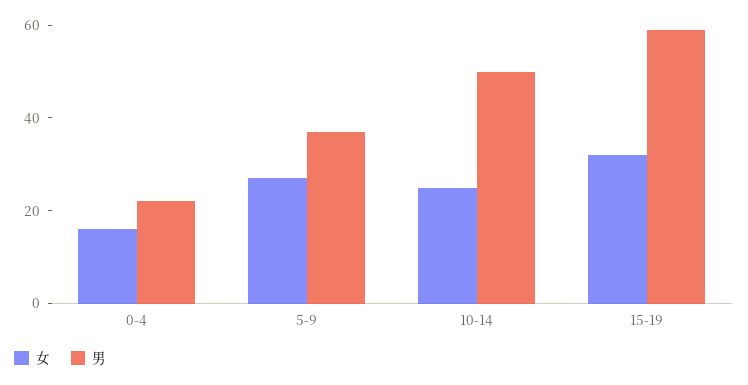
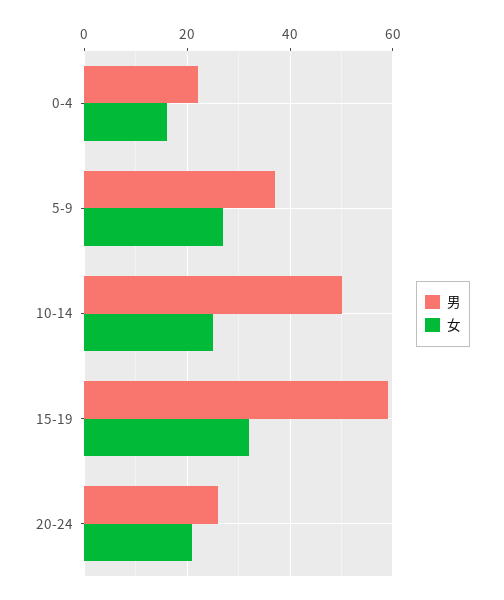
男, 20-24: none -> 25
女, 20-24: none -> 20

